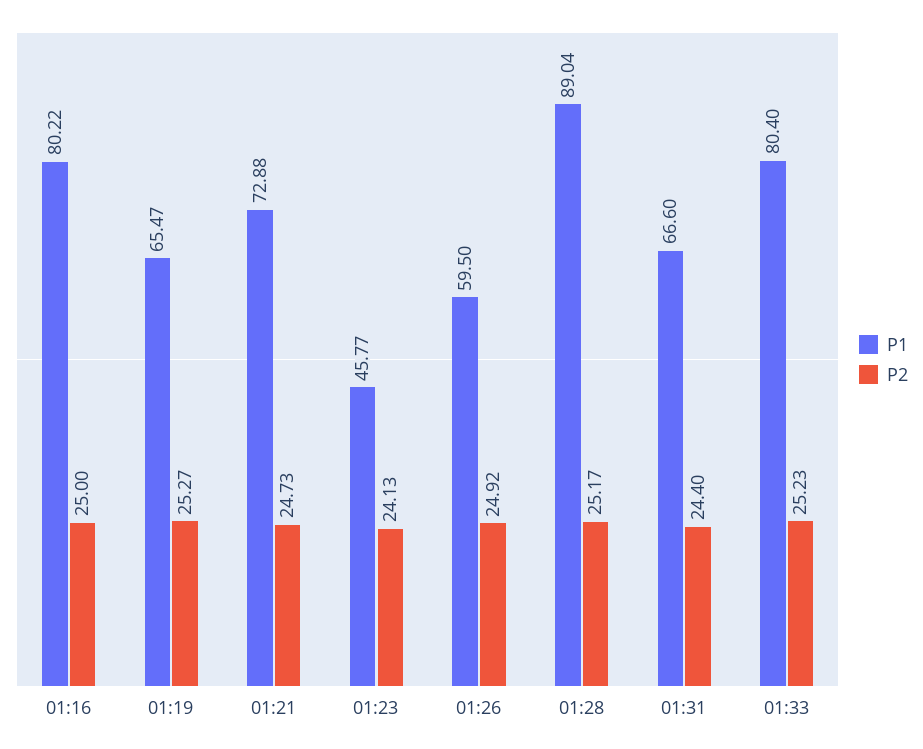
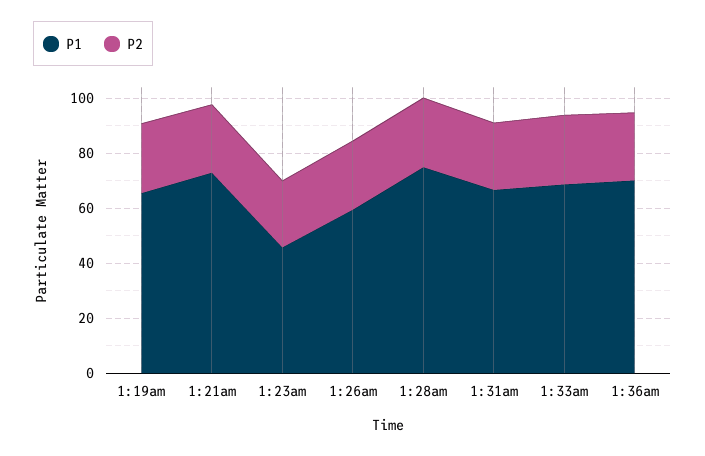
P1, 01:16: 80.22 -> none
P2, 01:16: 25 -> none
P1, 01:28: 89.04 -> 75
P1, 01:33: 80.4 -> 70
P1, 1:36am: none -> 70
P2, 1:36am: none -> 25

